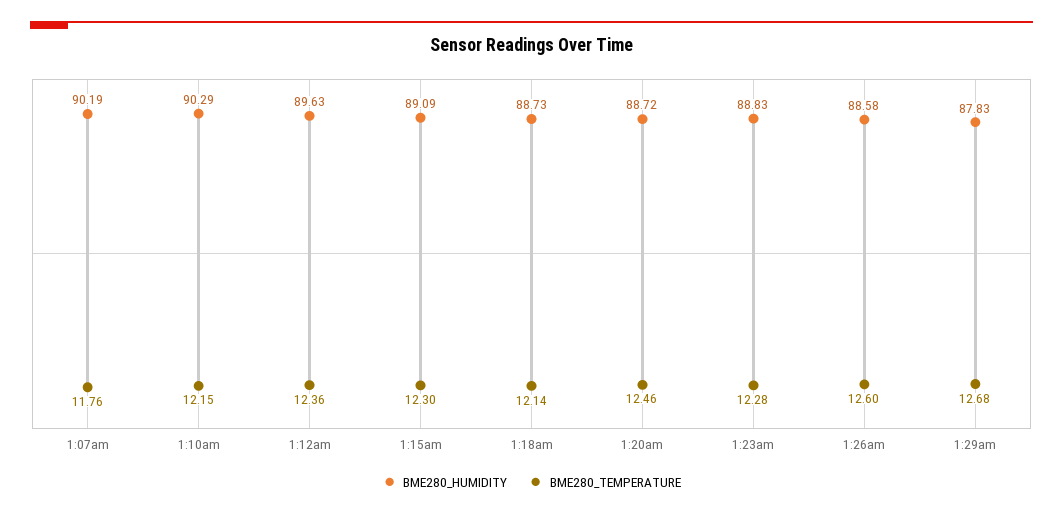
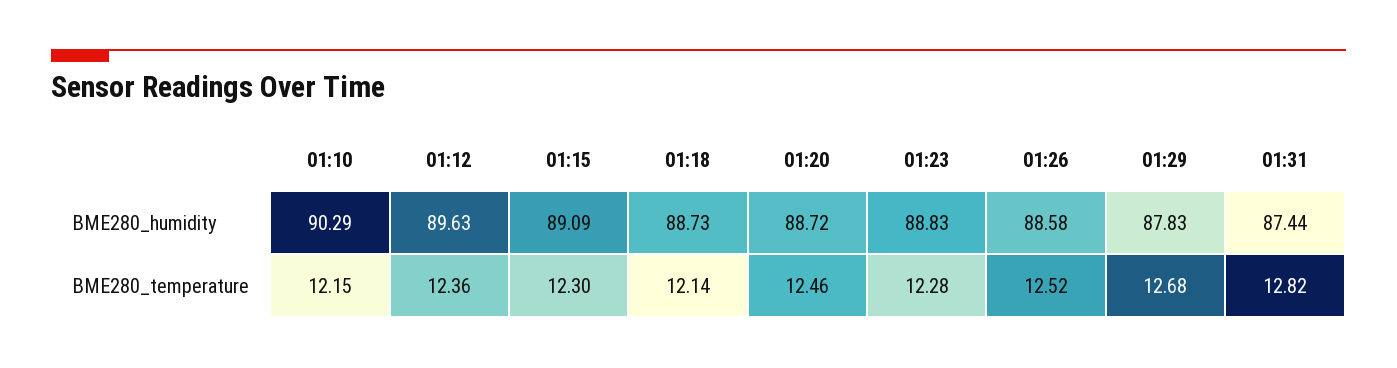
BME280_HUMIDITY, 1:07am: 90.19 -> none
BME280_TEMPERATURE, 1:07am: 11.76 -> none
BME280_TEMPERATURE, 1:26am: 12.6 -> 12.52
BME280_HUMIDITY, 01:31: none -> 87.44
BME280_TEMPERATURE, 01:31: none -> 12.82

